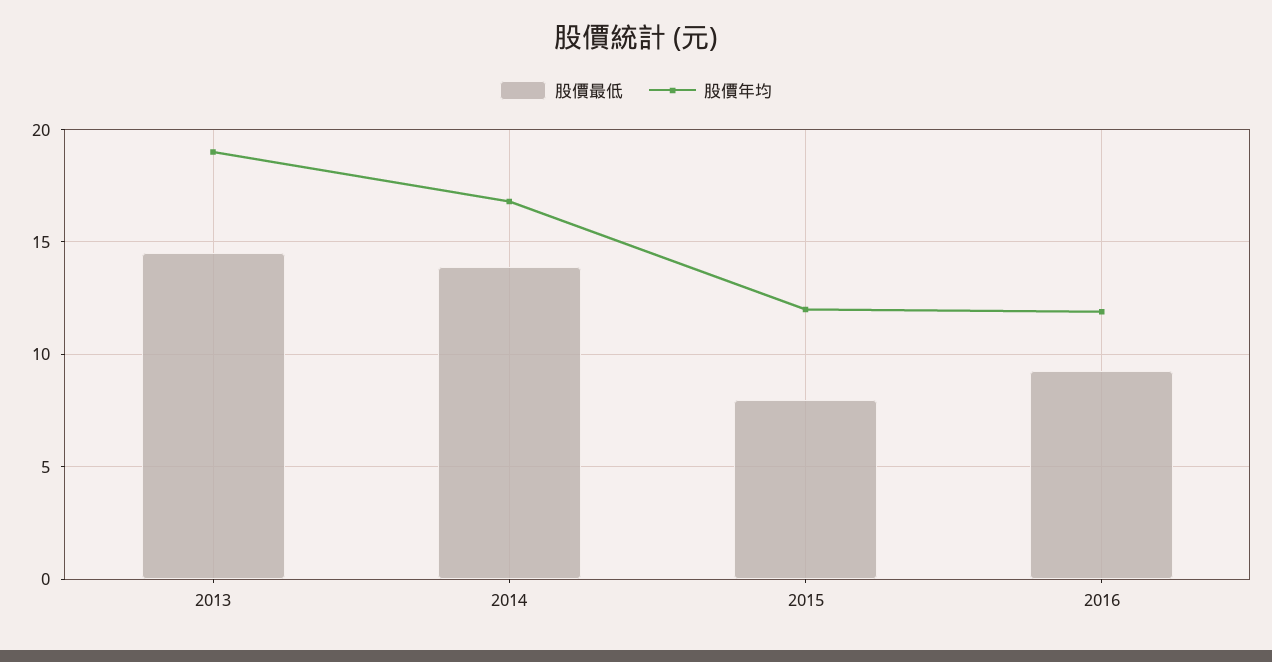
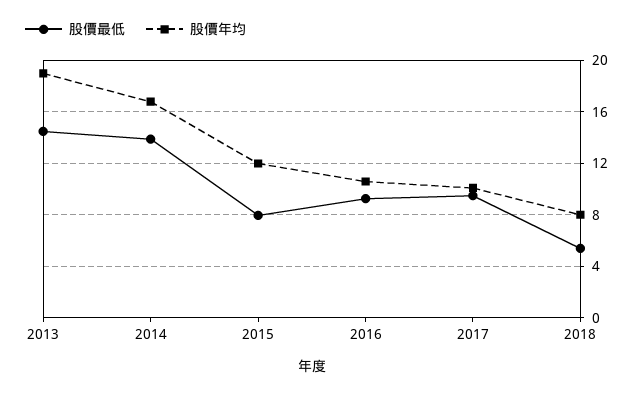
股價年均, 2016: 12 -> 10.5
股價最低, 2017: none -> 9.5
股價年均, 2017: none -> 10
股價最低, 2018: none -> 5.5
股價年均, 2018: none -> 8

